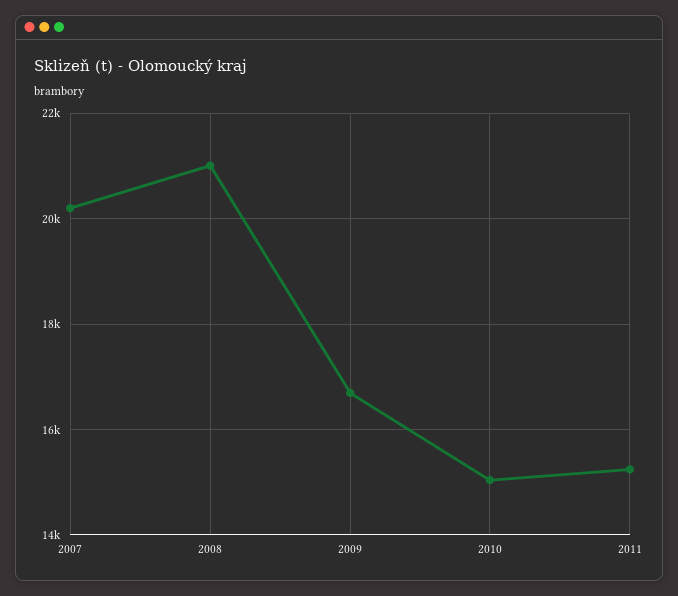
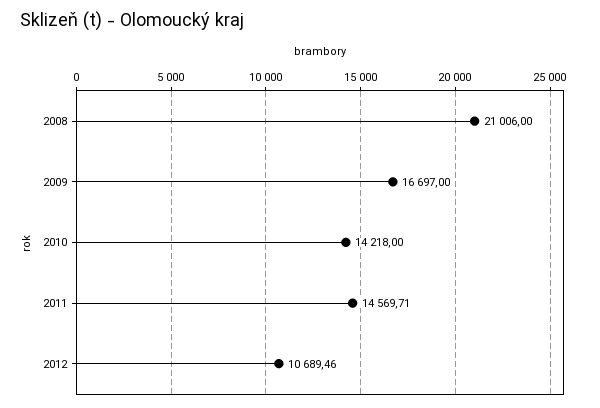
2007: 20200 -> none
2010: 15000 -> 14218
2011: 15200 -> 14569.71
2012: none -> 10689.46

